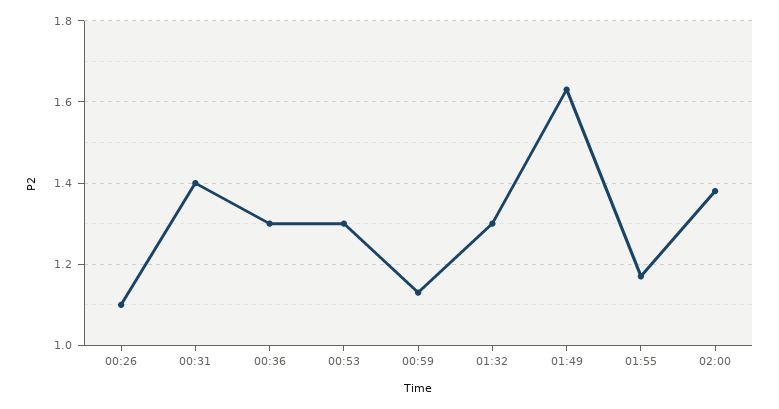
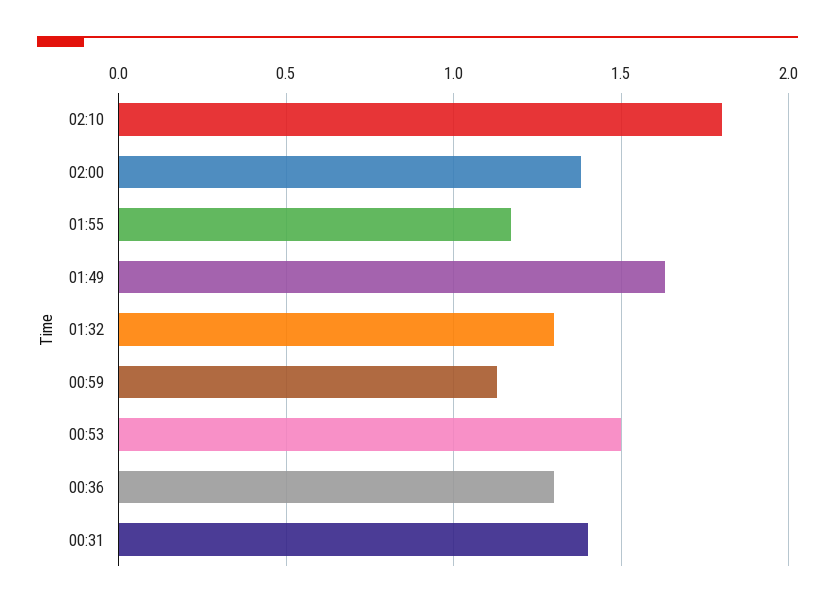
00:26: 1.1 -> none
00:53: 1.3 -> 1.5
02:10: none -> 1.8

